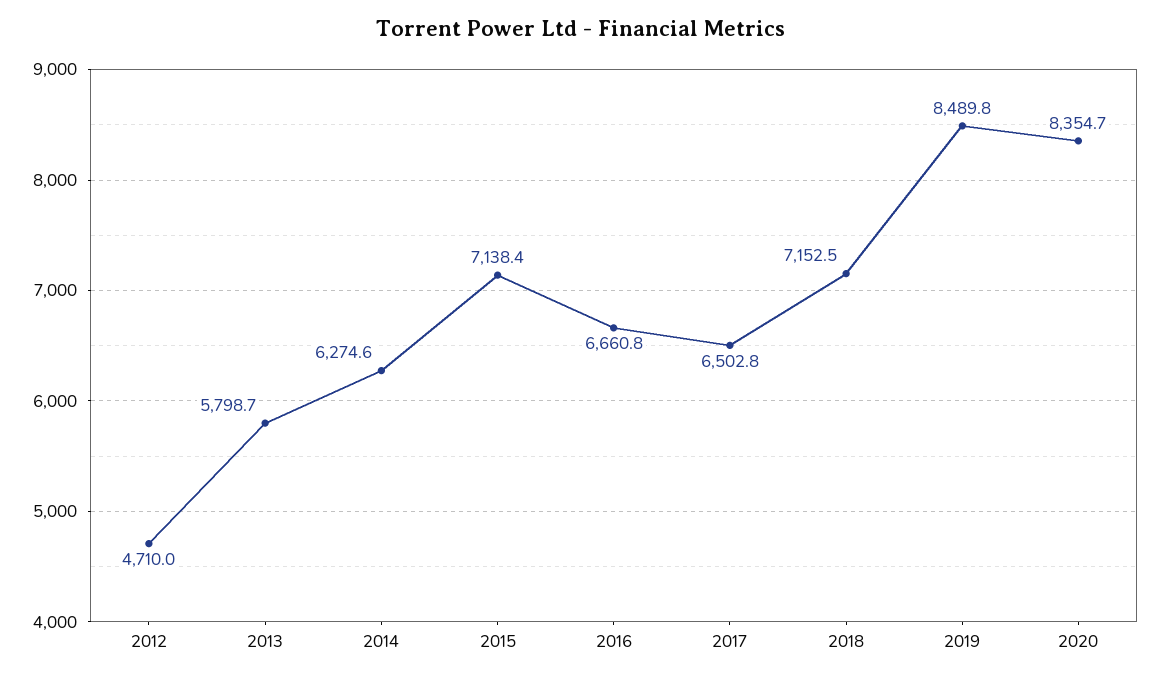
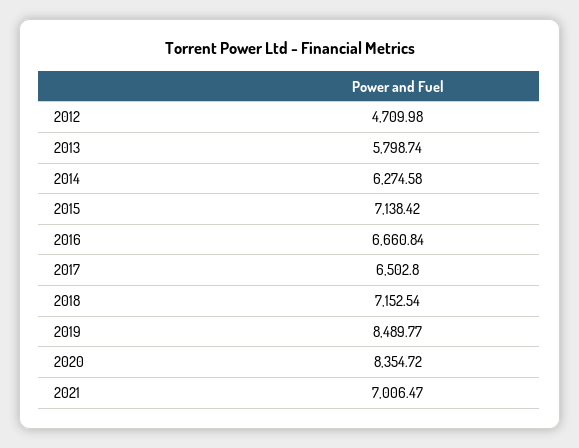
2021: none -> 7006.47

